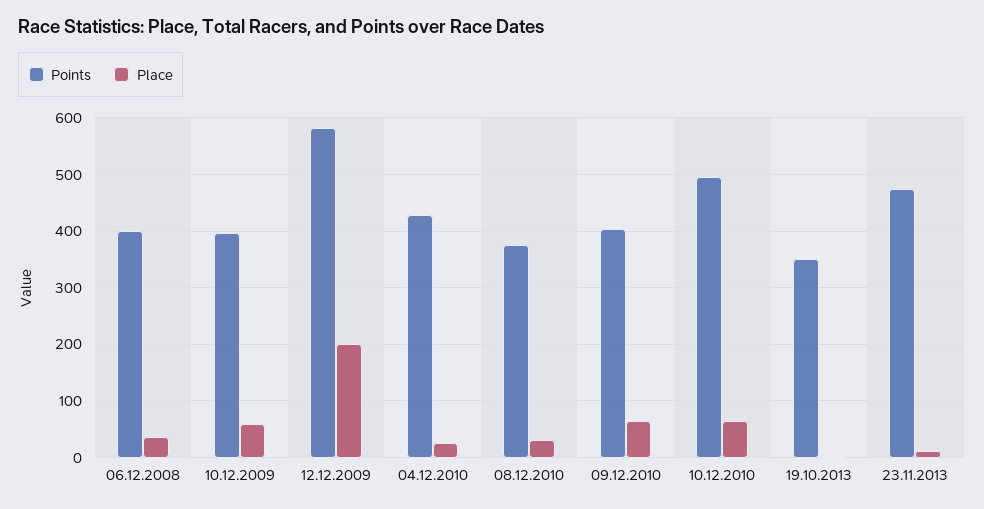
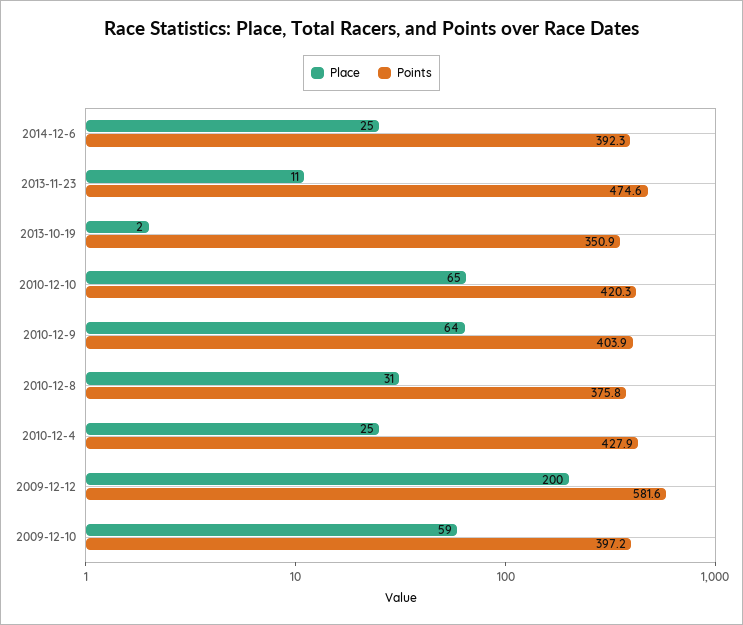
Points, 06.12.2008: 400 -> none
Place, 06.12.2008: 40 -> none
Points, 10.12.2010: 500 -> 420.3
Place, 2014-12-6: none -> 25
Points, 2014-12-6: none -> 392.3

